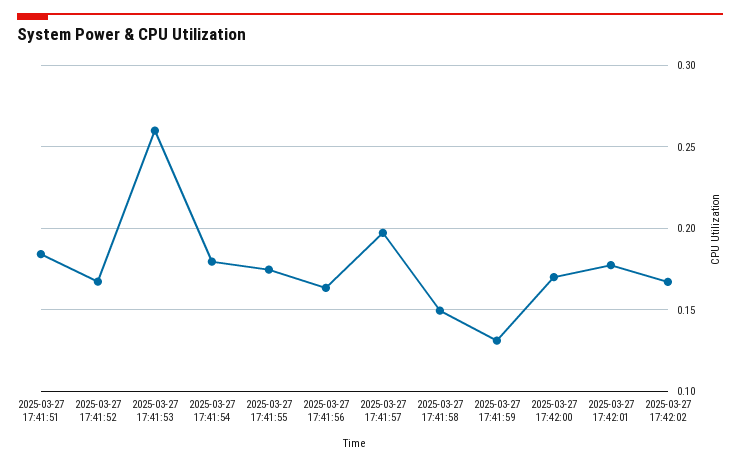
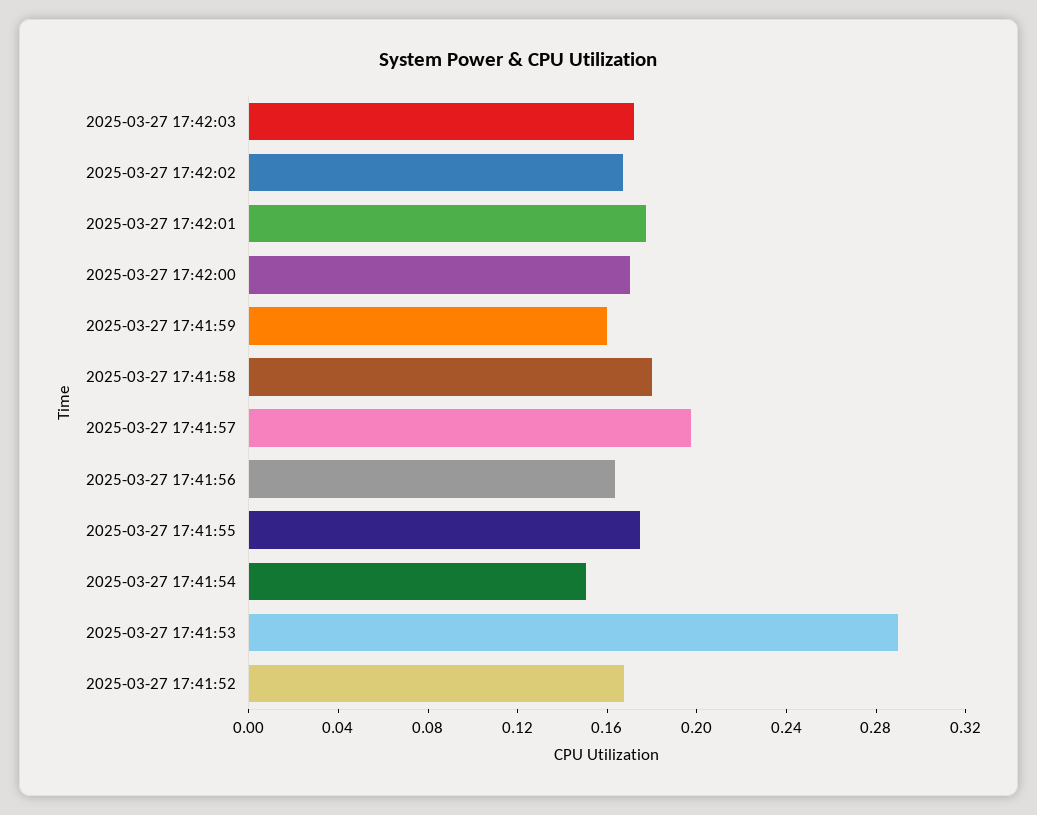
2025-03-27 17:41:51: 0.185 -> none
2025-03-27 17:41:53: 0.26 -> 0.29
2025-03-27 17:41:54: 0.18 -> 0.15
2025-03-27 17:41:58: 0.15 -> 0.18
2025-03-27 17:41:59: 0.13 -> 0.16
2025-03-27 17:42:03: none -> 0.17

